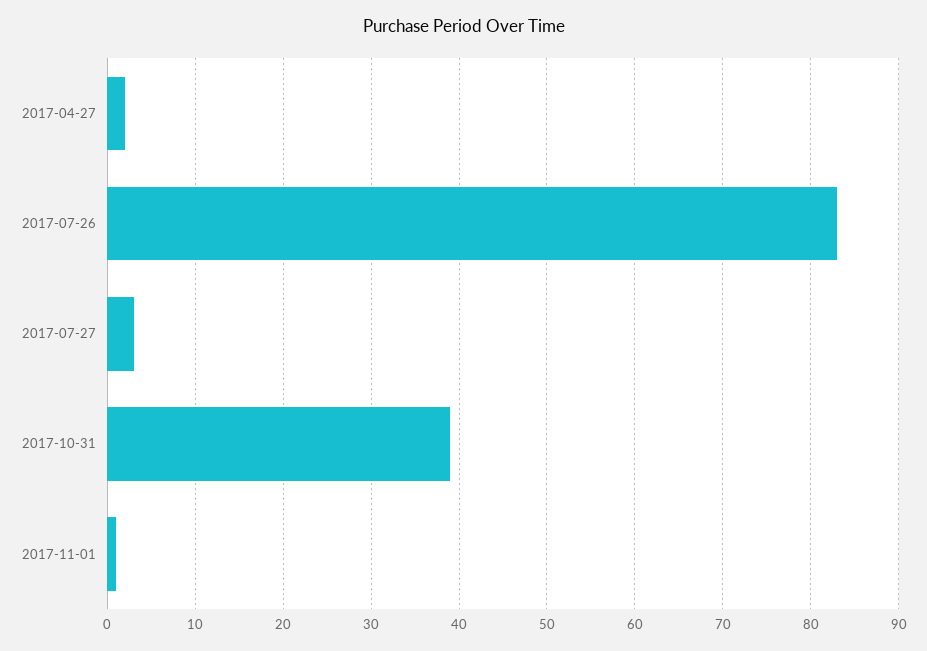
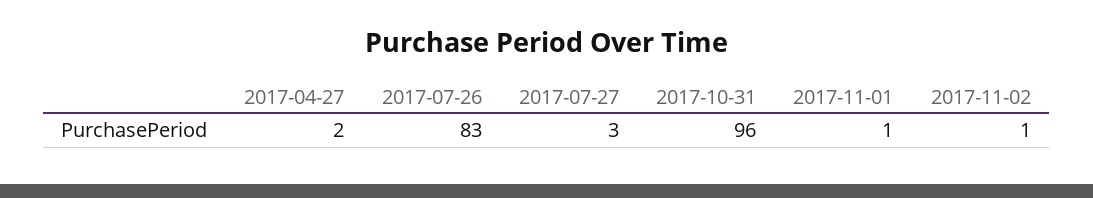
2017-10-31: 39 -> 96
2017-11-02: none -> 1

